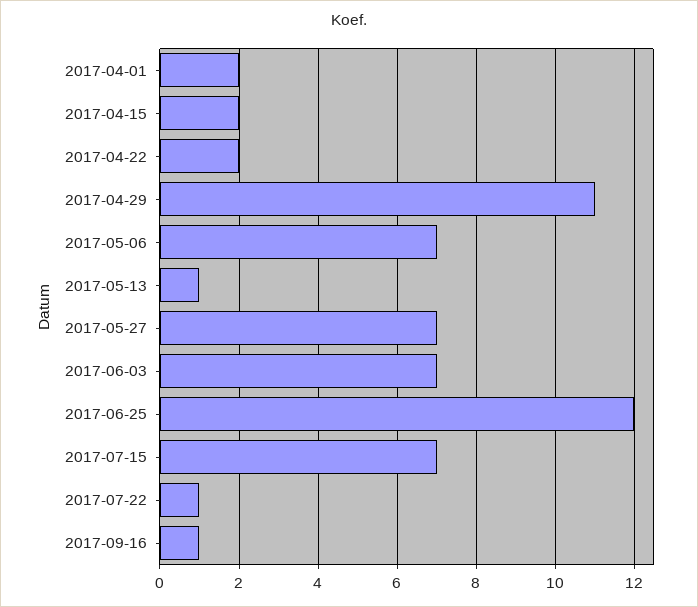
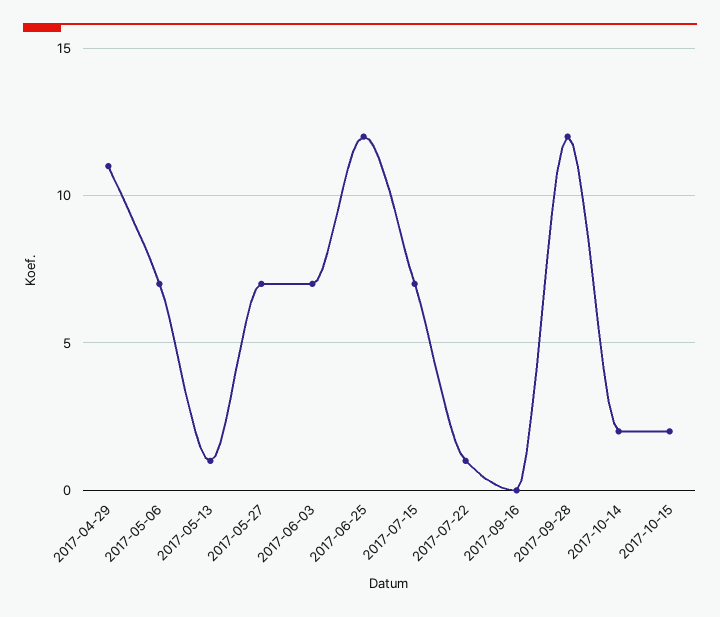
2017-04-01: 2 -> none
2017-04-15: 2 -> none
2017-04-22: 2 -> none
2017-09-16: 1 -> 0
2017-09-28: none -> 12
2017-10-14: none -> 2
2017-10-15: none -> 2

